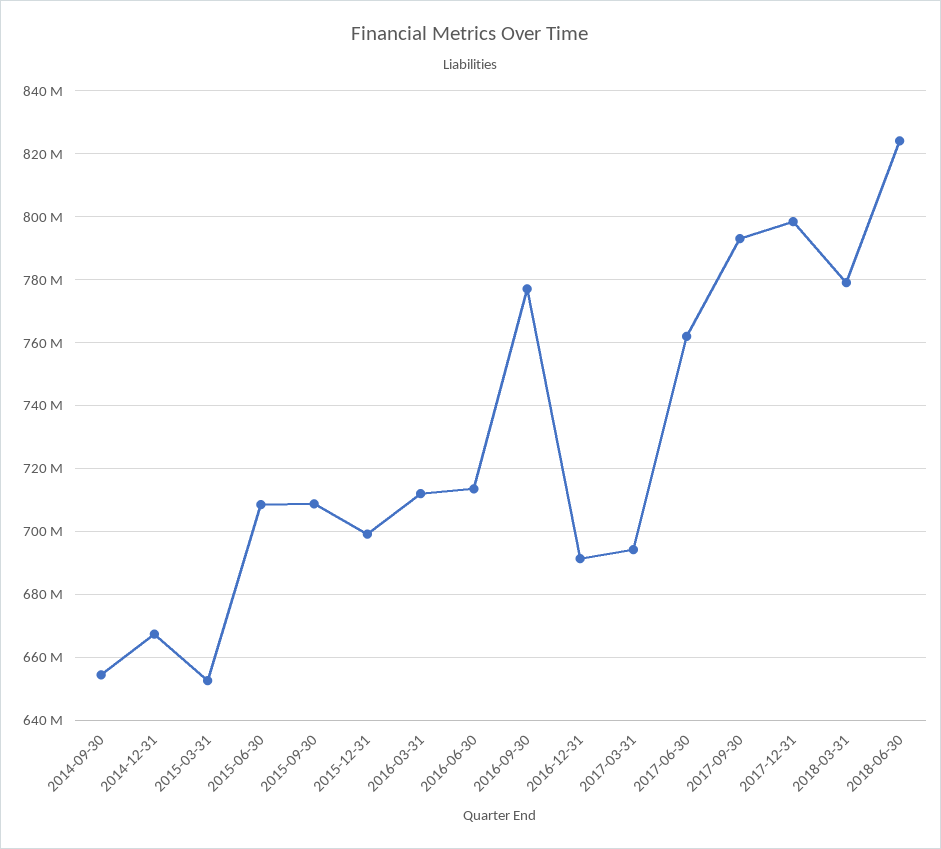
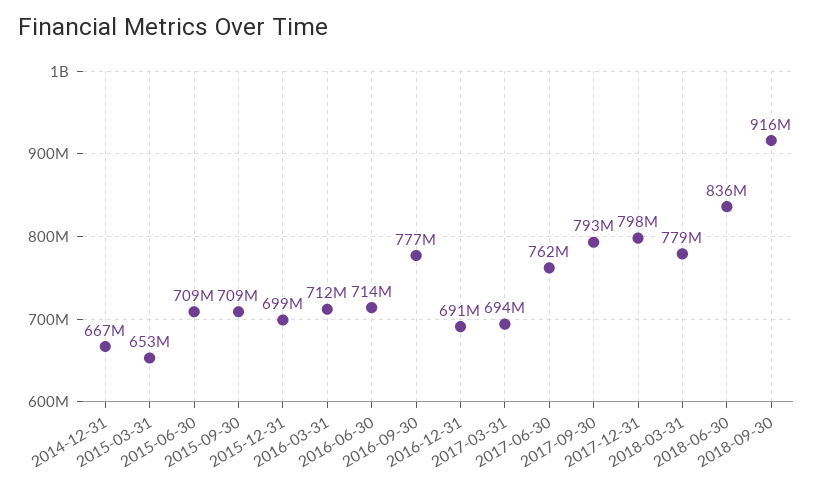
2014-09-30: 654000000 -> none
2018-06-30: 824000000 -> 836000000
2018-09-30: none -> 916000000

